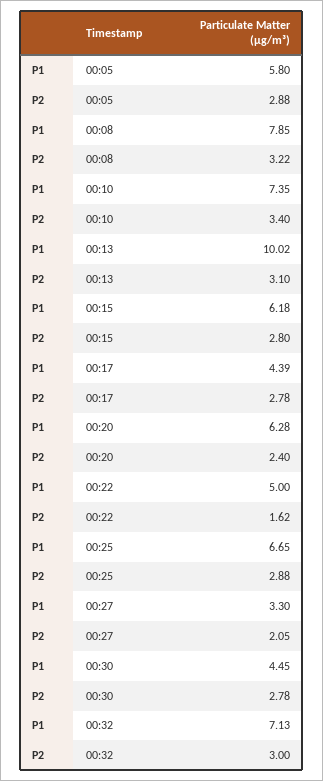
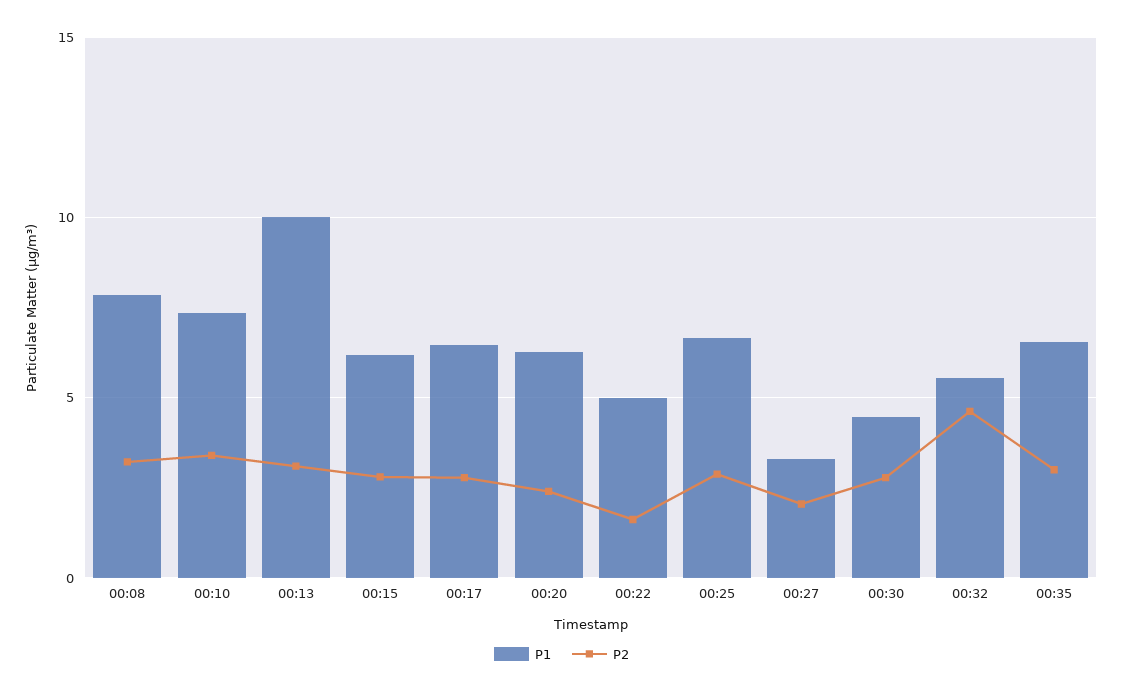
P1, 00:05: 5.8 -> none
P2, 00:05: 2.88 -> none
P1, 00:17: 4.39 -> 6.5
P1, 00:32: 7.13 -> 5.5
P2, 00:32: 3 -> 4.5
P1, 00:35: none -> 6.5
P2, 00:35: none -> 3

